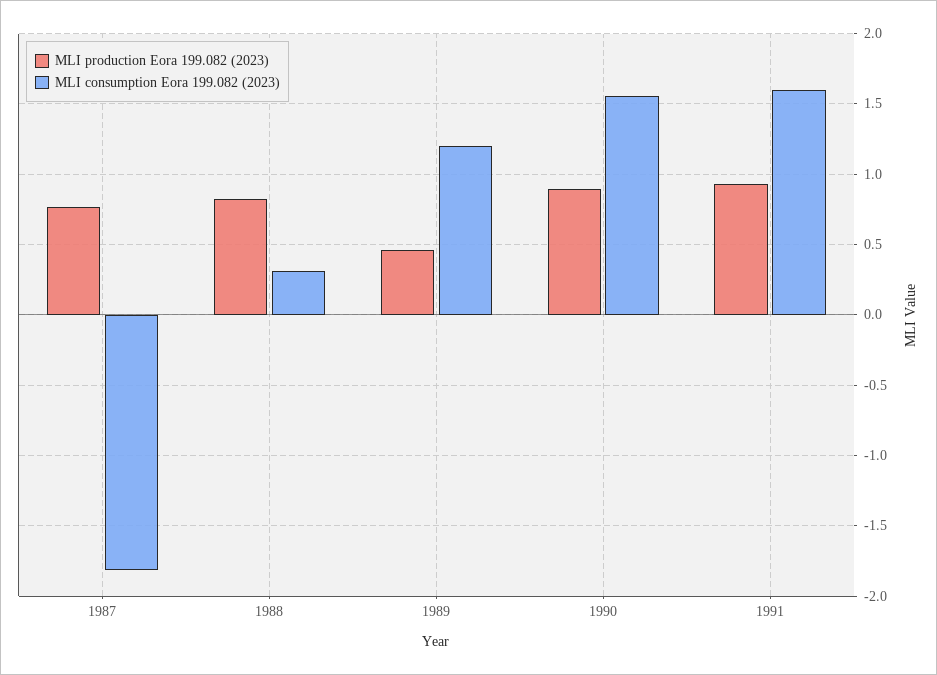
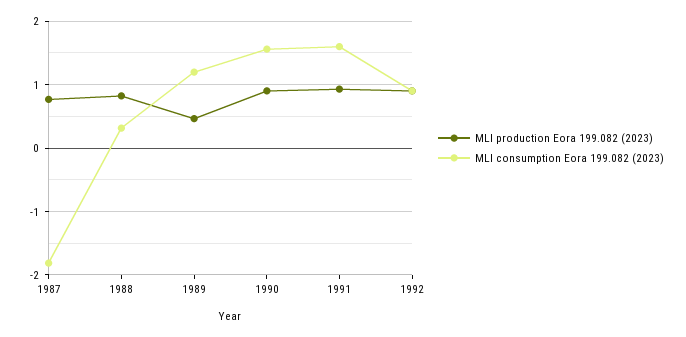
MLI production Eora 199.082 (2023), 1992: none -> 0.9
MLI consumption Eora 199.082 (2023), 1992: none -> 0.9

